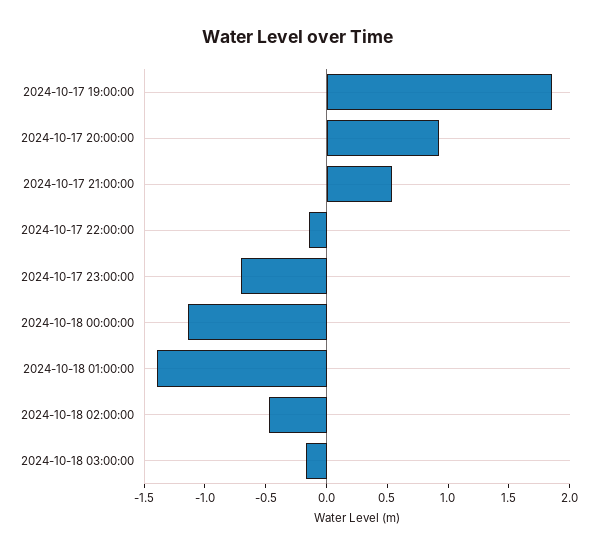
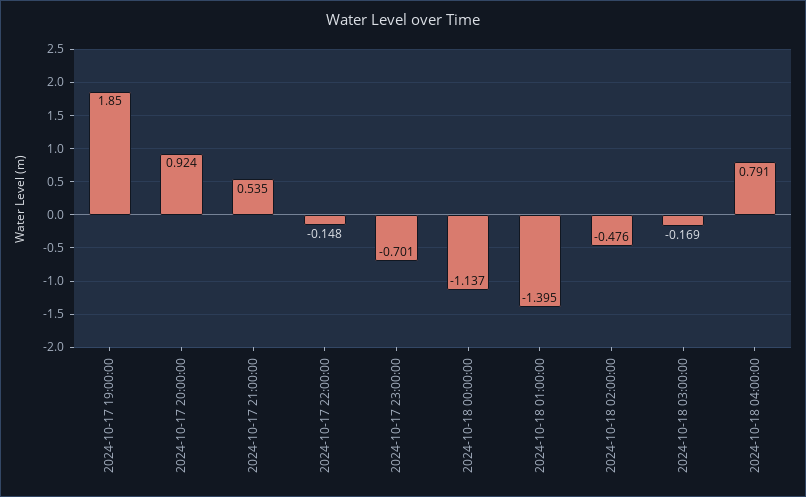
2024-10-18 04:00:00: none -> 0.791

